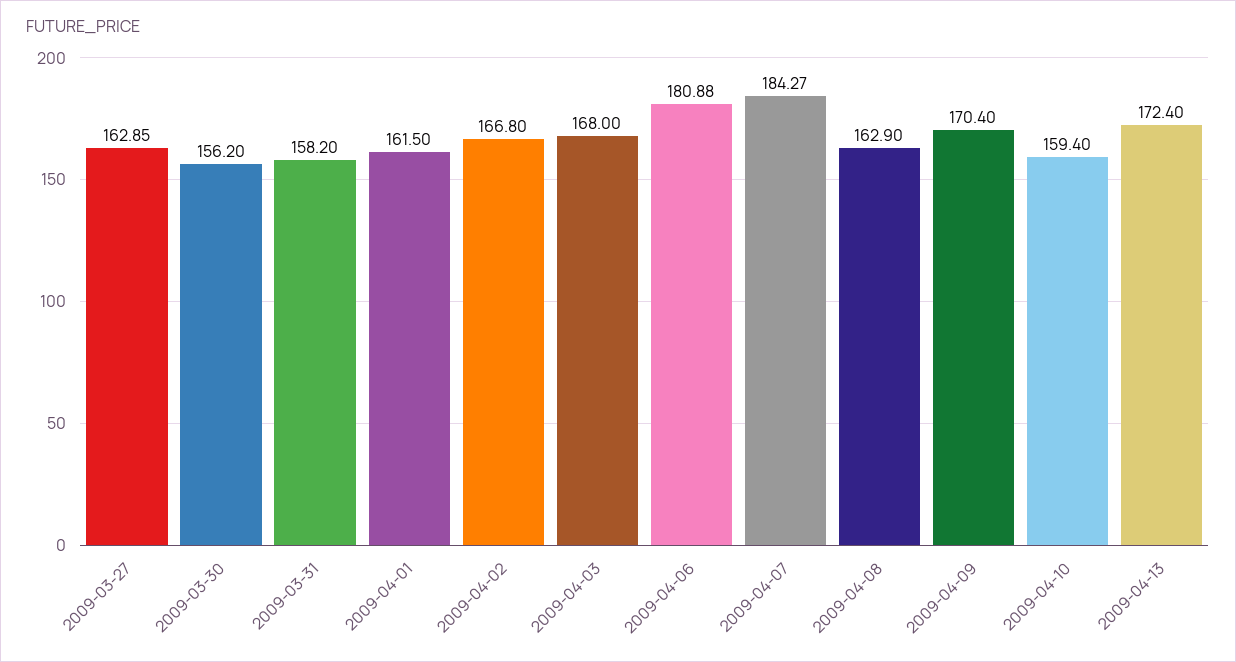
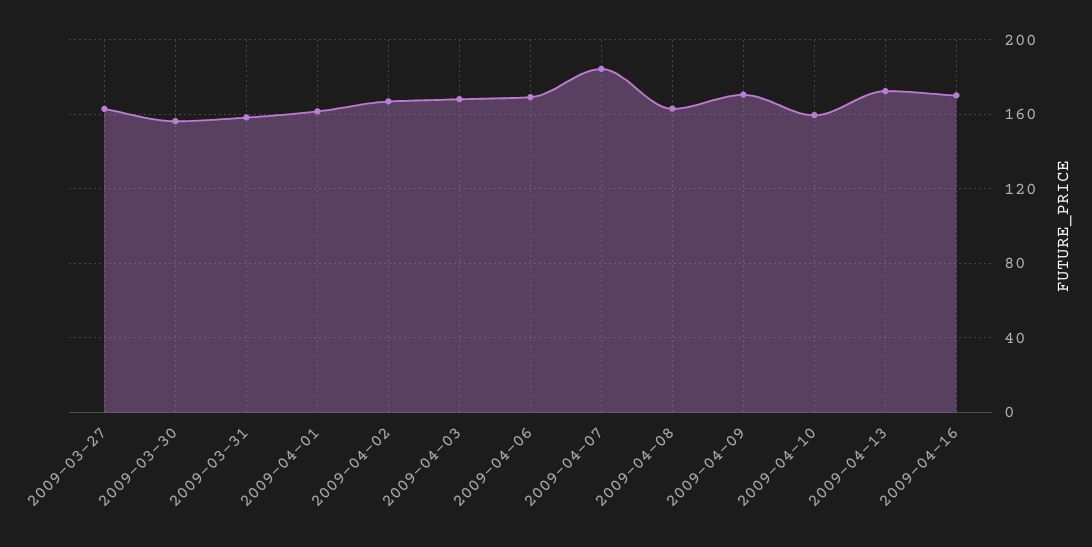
2009-04-06: 180.88 -> 170
2009-04-16: none -> 170

